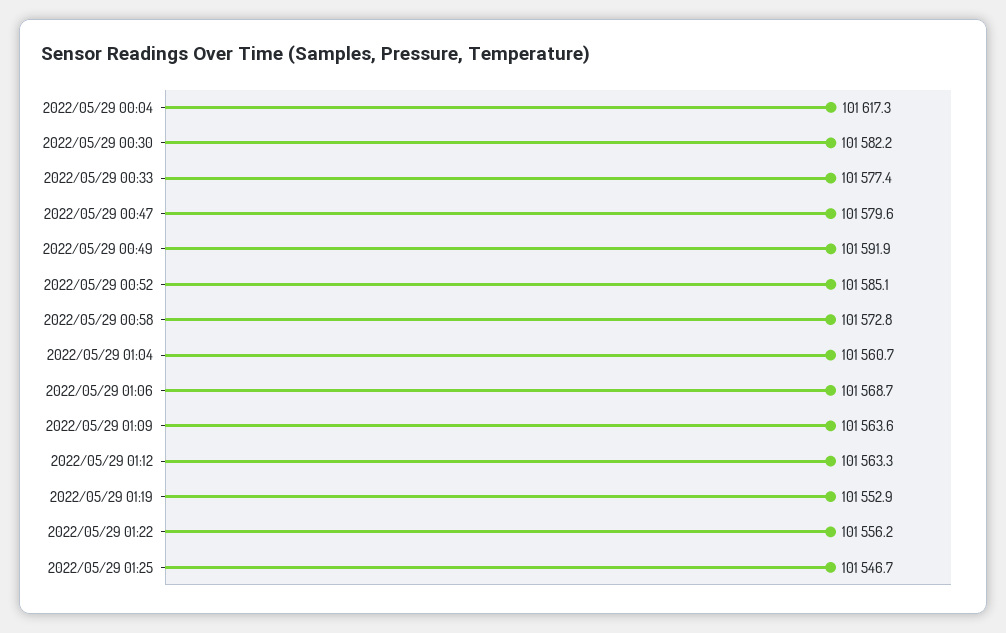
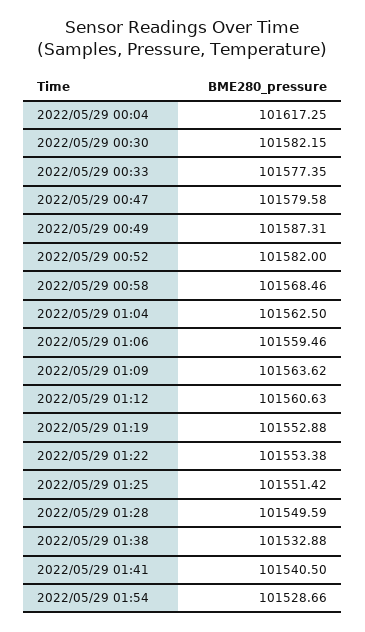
2022/05/29 00:49: 101591.9 -> 101587.31
2022/05/29 00:52: 101585.1 -> 101582
2022/05/29 00:58: 101572.8 -> 101568.46
2022/05/29 01:04: 101560.7 -> 101562.5
2022/05/29 01:06: 101568.7 -> 101559.46
2022/05/29 01:12: 101563.3 -> 101560.63
2022/05/29 01:22: 101556.2 -> 101553.38
2022/05/29 01:25: 101546.7 -> 101551.42
2022/05/29 01:28: none -> 101549.59
2022/05/29 01:38: none -> 101532.88
2022/05/29 01:41: none -> 101540.5
2022/05/29 01:54: none -> 101528.66

